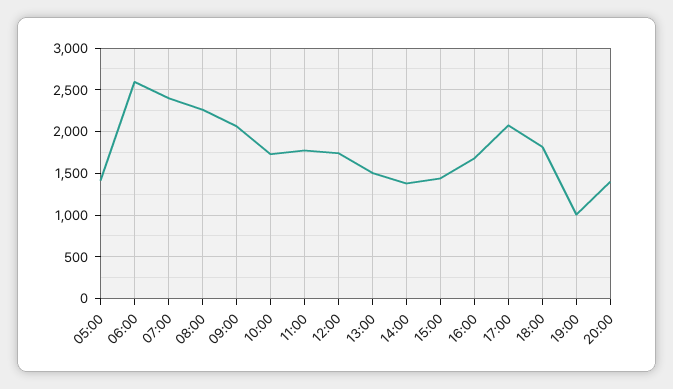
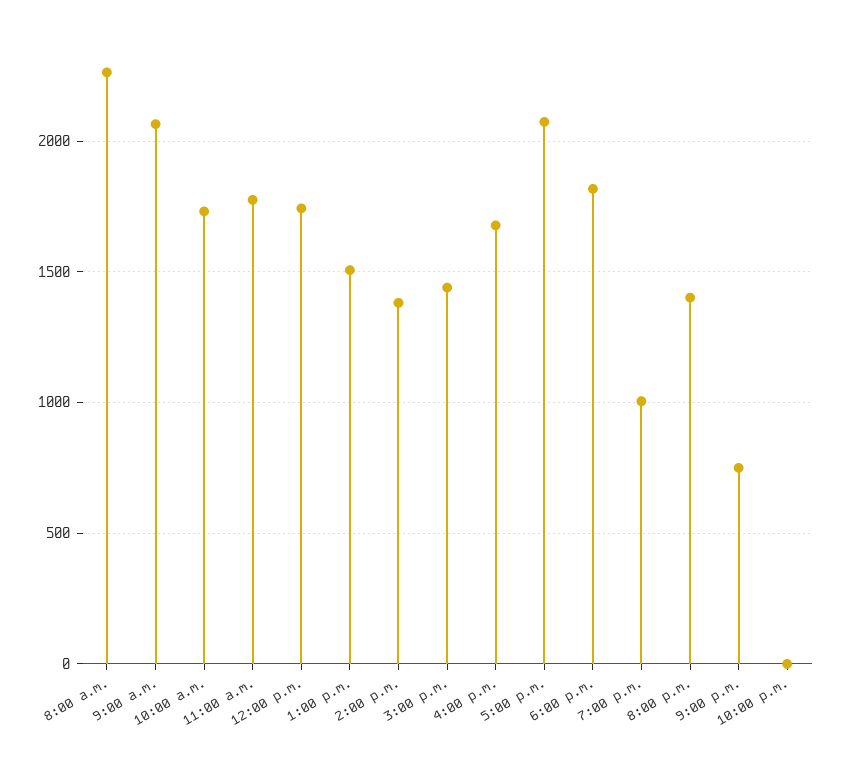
05:00: 1400 -> none
06:00: 2600 -> none
07:00: 2400 -> none
9:00 p.m.: none -> 750
10:00 p.m.: none -> 0

